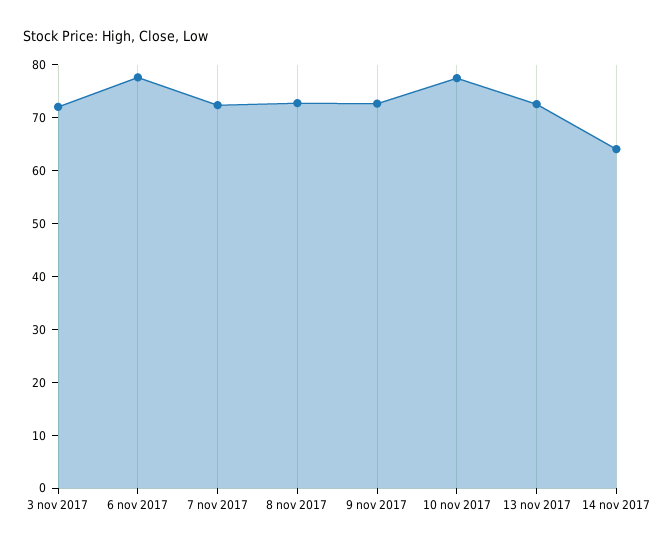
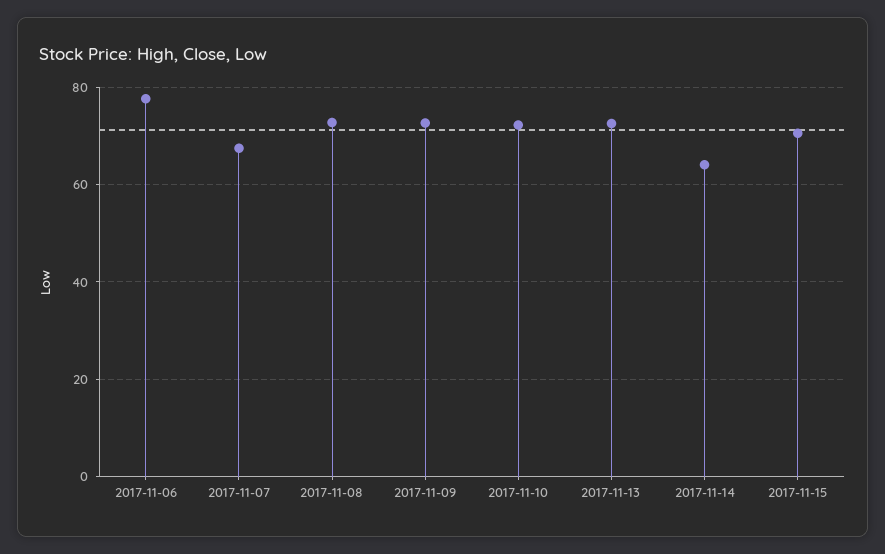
3 nov 2017: 72 -> none
7 nov 2017: 72 -> 68
10 nov 2017: 78 -> 72
2017-11-15: none -> 70

